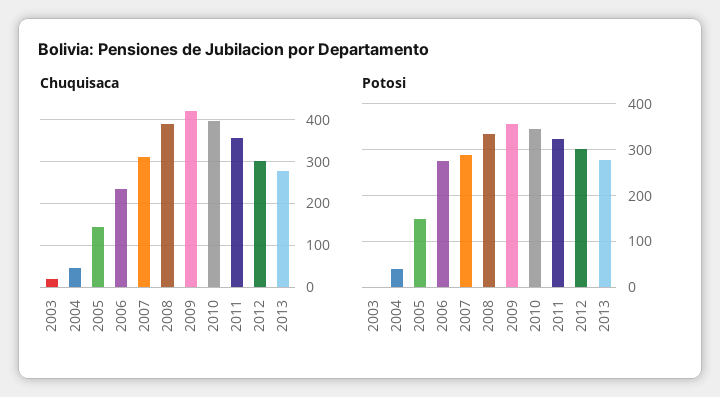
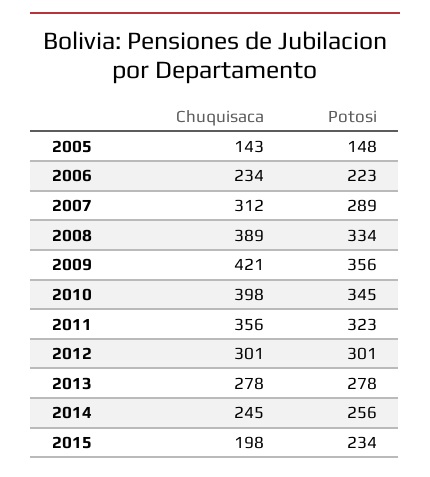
Chuquisaca, 2003: 20 -> none
Chuquisaca, 2004: 40 -> none
Potosi, 2003: 0 -> none
Potosi, 2004: 40 -> none
Potosi, 2006: 280 -> 223
Chuquisaca, 2014: none -> 245
Potosi, 2014: none -> 256
Chuquisaca, 2015: none -> 198
Potosi, 2015: none -> 234

